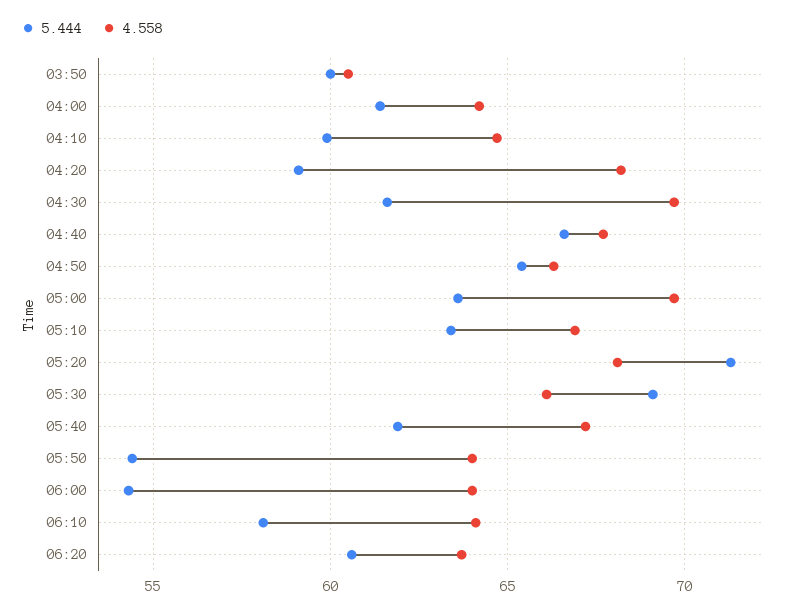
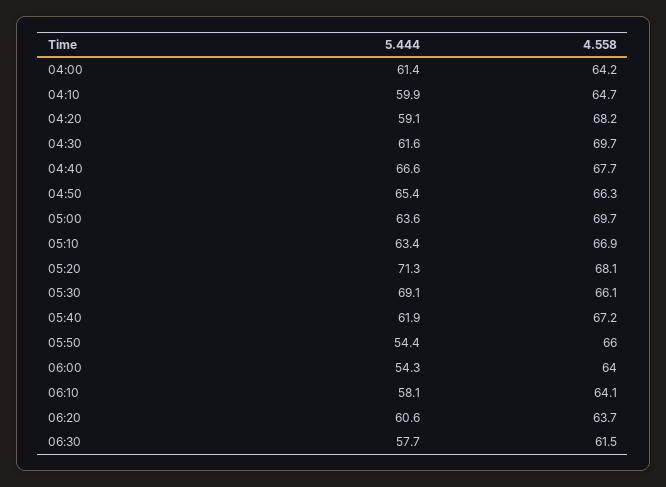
5.444, 03:50: 60 -> none
4.558, 03:50: 60.5 -> none
4.558, 05:50: 64 -> 66
5.444, 06:30: none -> 57.7
4.558, 06:30: none -> 61.5

